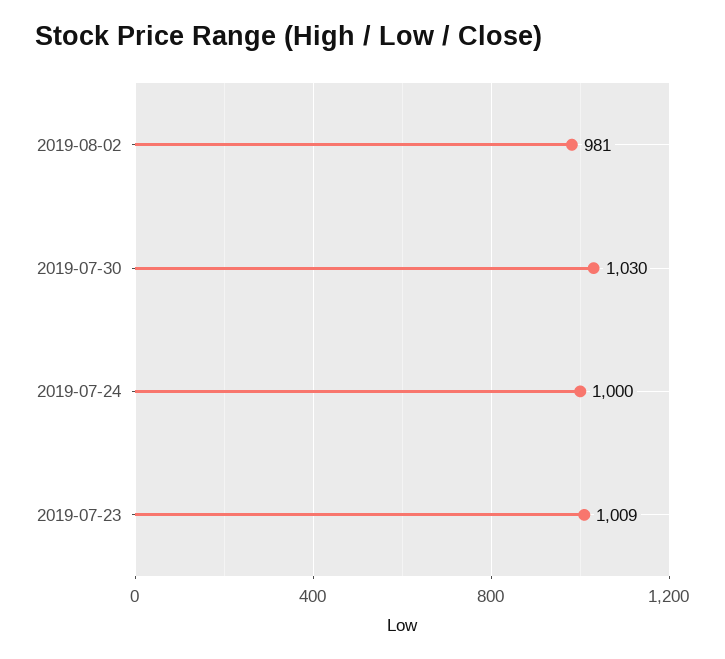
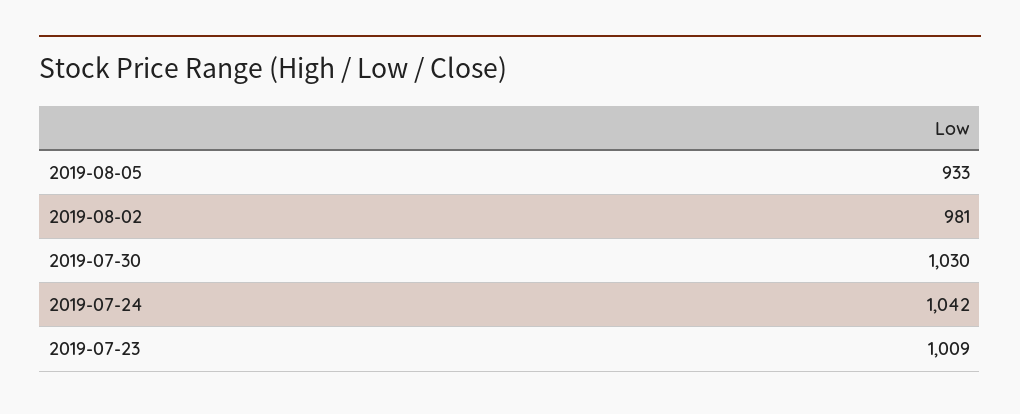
2019-07-24: 1000 -> 1042
2019-08-05: none -> 933

